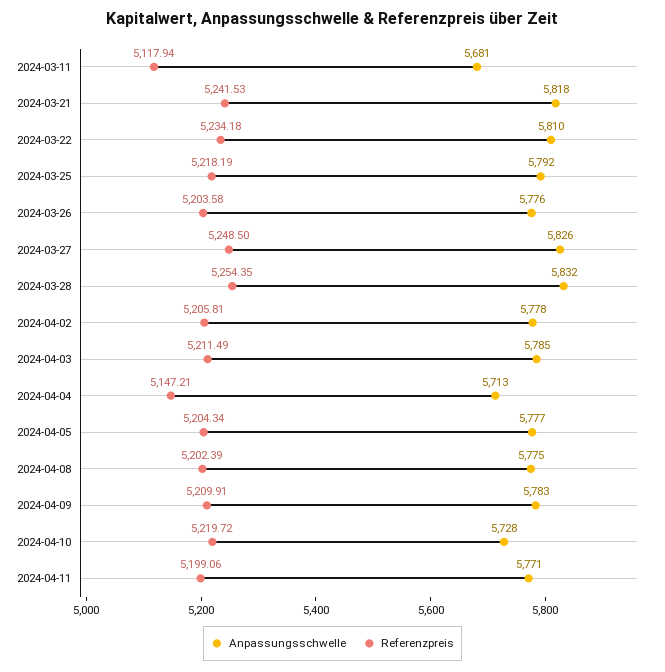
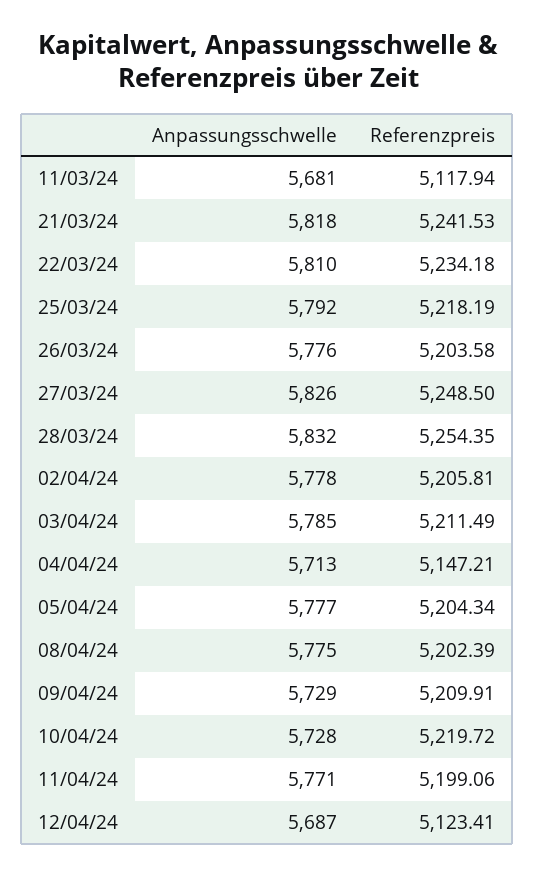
Anpassungsschwelle, 2024-04-09: 5783 -> 5729
Anpassungsschwelle, 12/04/24: none -> 5687
Referenzpreis, 12/04/24: none -> 5123.41

